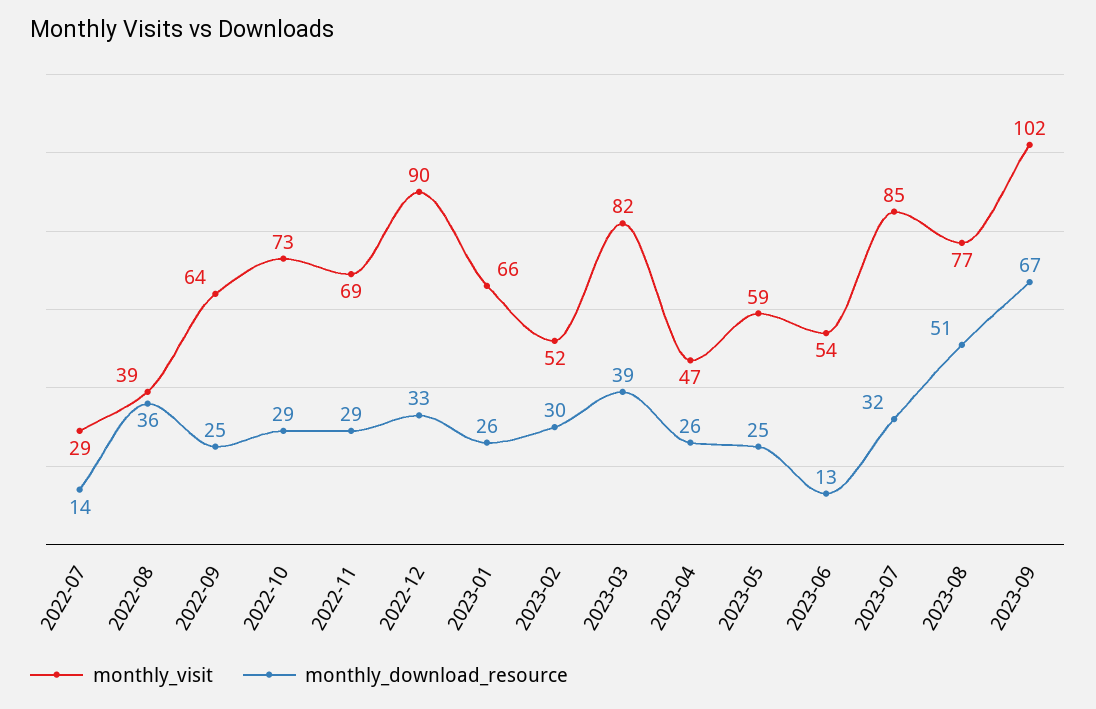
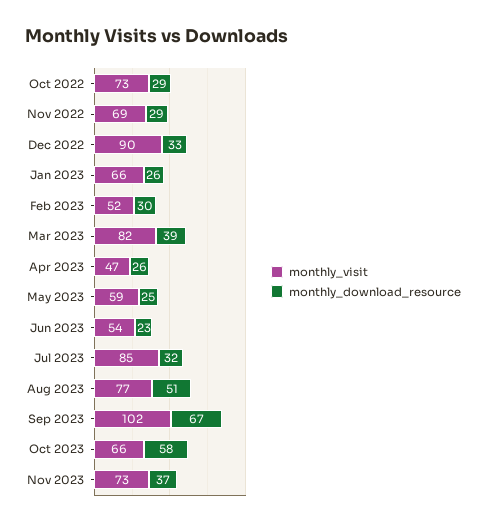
monthly_visit, 2022-07: 29 -> none
monthly_download_resource, 2022-07: 14 -> none
monthly_visit, 2022-08: 39 -> none
monthly_download_resource, 2022-08: 36 -> none
monthly_visit, 2022-09: 64 -> none
monthly_download_resource, 2022-09: 25 -> none
monthly_download_resource, 2023-06: 13 -> 23
monthly_visit, Oct 2023: none -> 66
monthly_download_resource, Oct 2023: none -> 58
monthly_visit, Nov 2023: none -> 73
monthly_download_resource, Nov 2023: none -> 37

